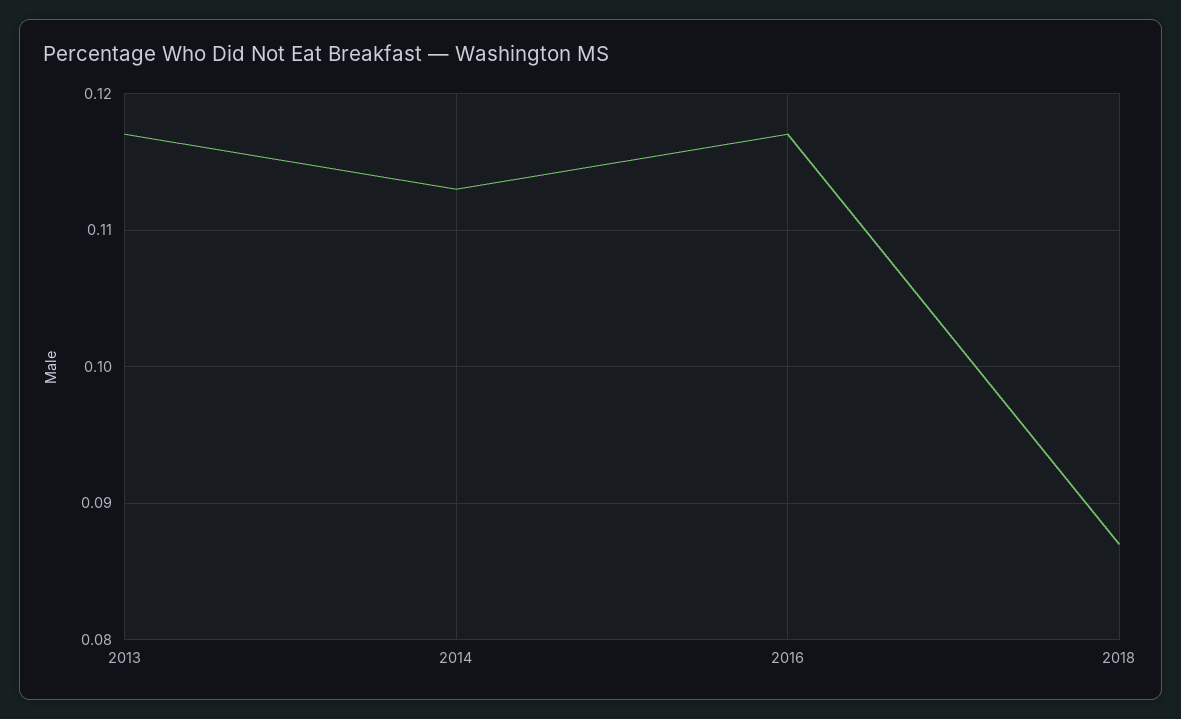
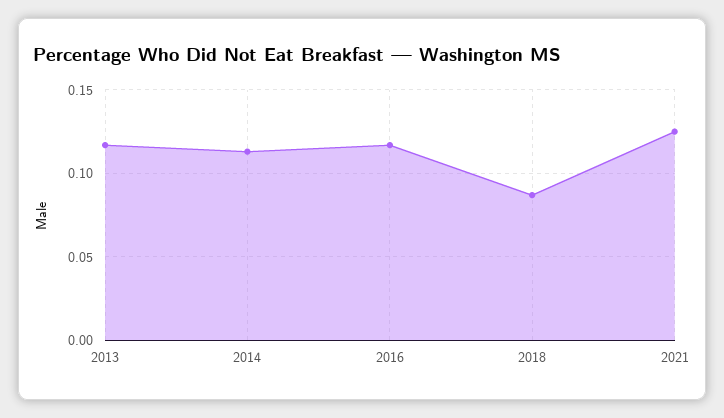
2021: none -> 0.125

